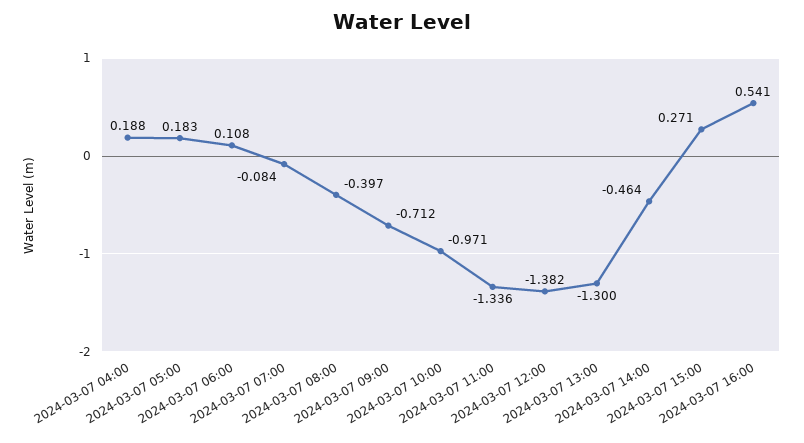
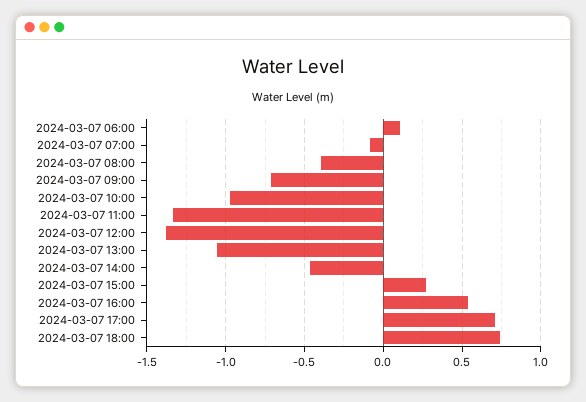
2024-03-07 04:00: 0.188 -> none
2024-03-07 05:00: 0.183 -> none
2024-03-07 13:00: -1.3 -> -1.05
2024-03-07 17:00: none -> 0.7
2024-03-07 18:00: none -> 0.75

